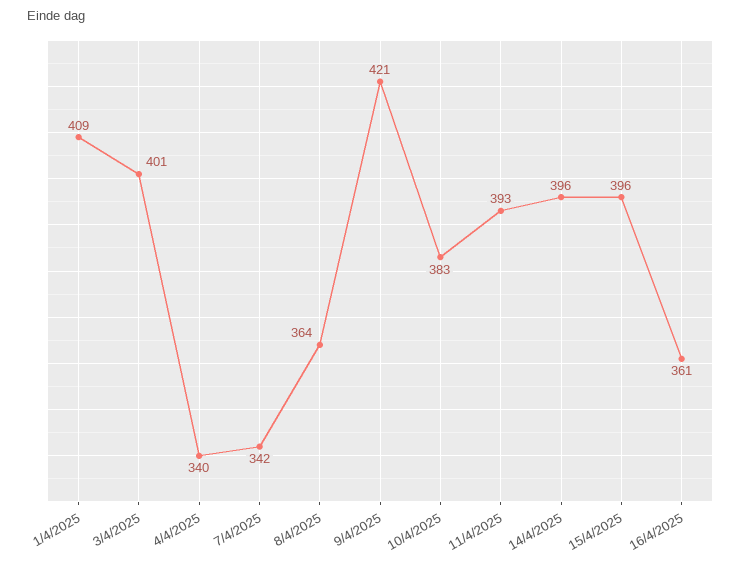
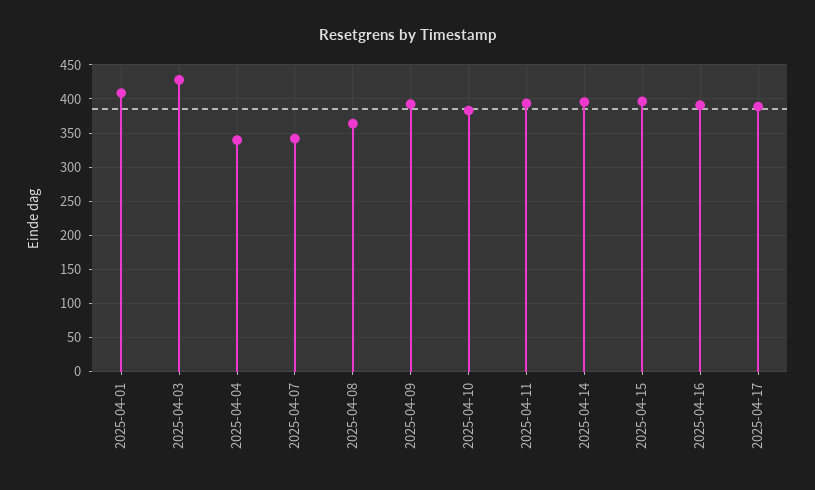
3/4/2025: 401 -> 430
9/4/2025: 421 -> 390
16/4/2025: 361 -> 390
2025-04-17: none -> 390

